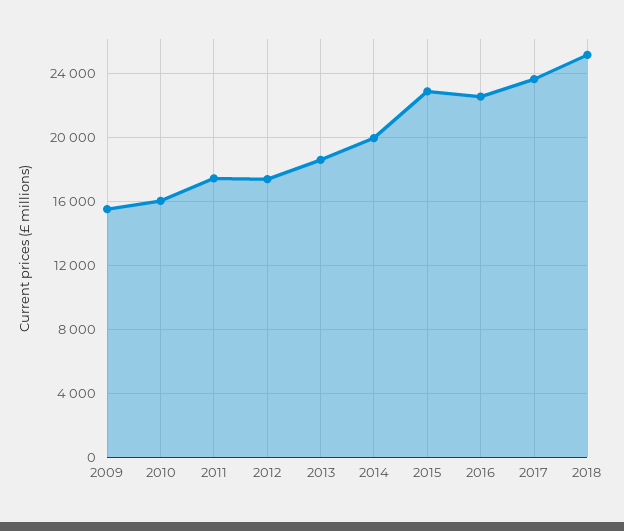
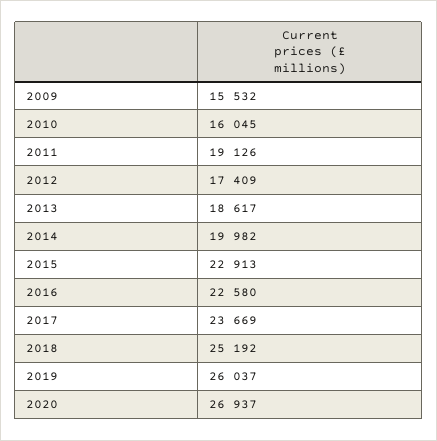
2011: 17500 -> 19126
2019: none -> 26037
2020: none -> 26937

